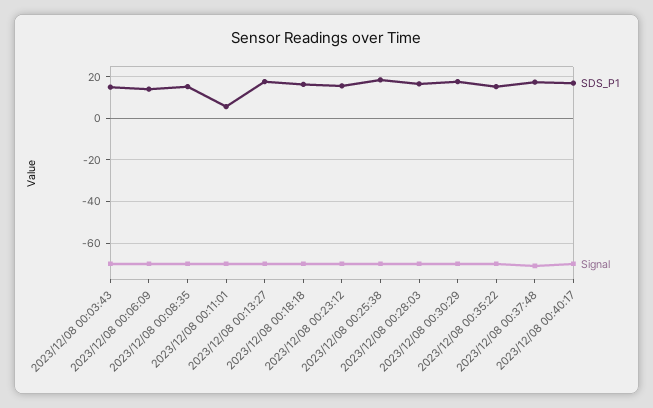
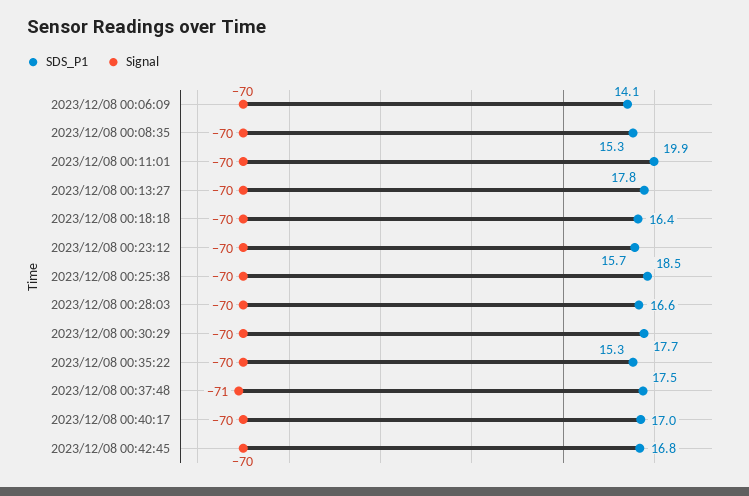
SDS_P1, 2023/12/08 00:03:43: 15 -> none
Signal, 2023/12/08 00:03:43: -70 -> none
SDS_P1, 2023/12/08 00:11:01: 5 -> 19.9
SDS_P1, 2023/12/08 00:42:45: none -> 16.8
Signal, 2023/12/08 00:42:45: none -> -70

